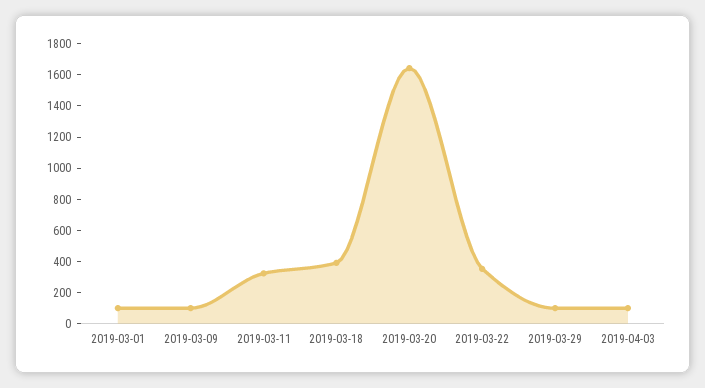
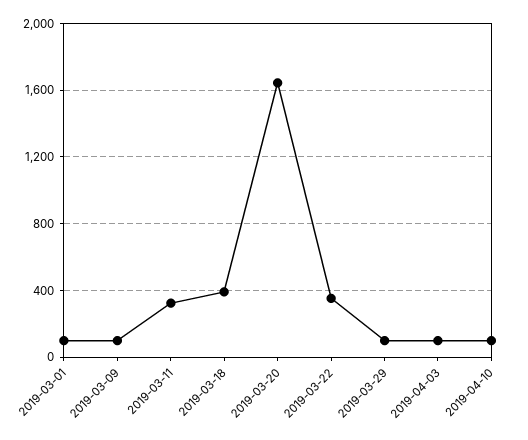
2019-04-10: none -> 100

